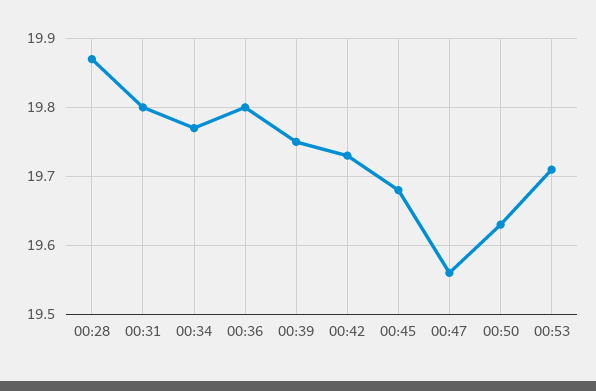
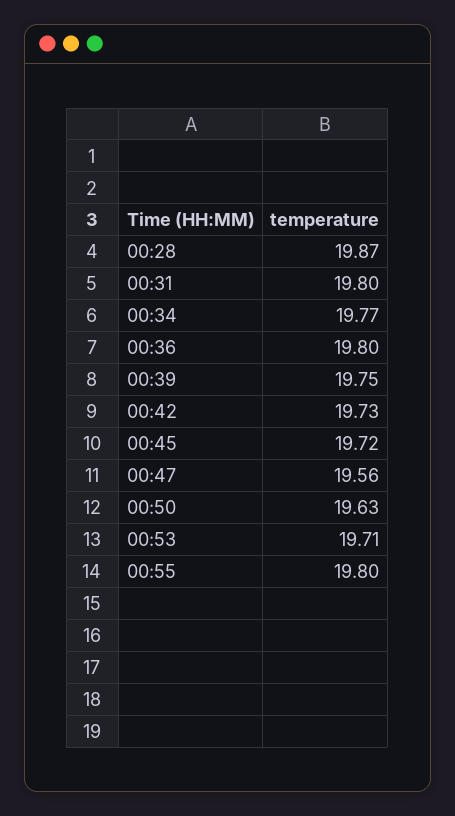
00:45: 19.68 -> 19.72
00:55: none -> 19.8

